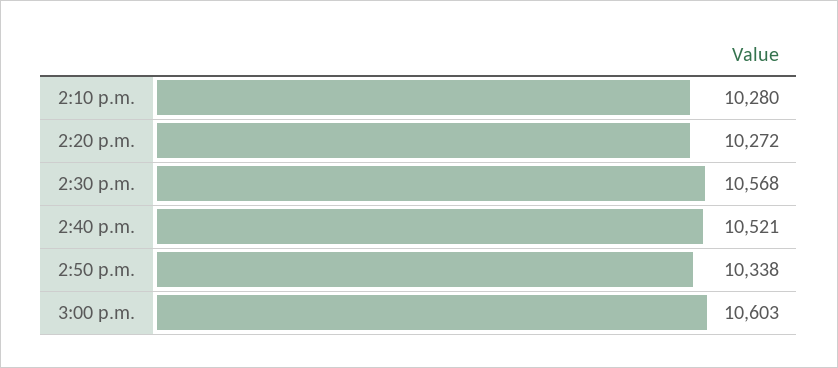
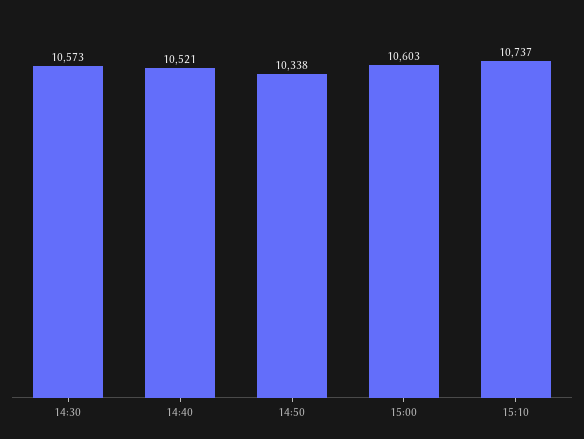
2:10 p.m.: 10280 -> none
2:20 p.m.: 10272 -> none
2:30 p.m.: 10568 -> 10573
15:10: none -> 10737

